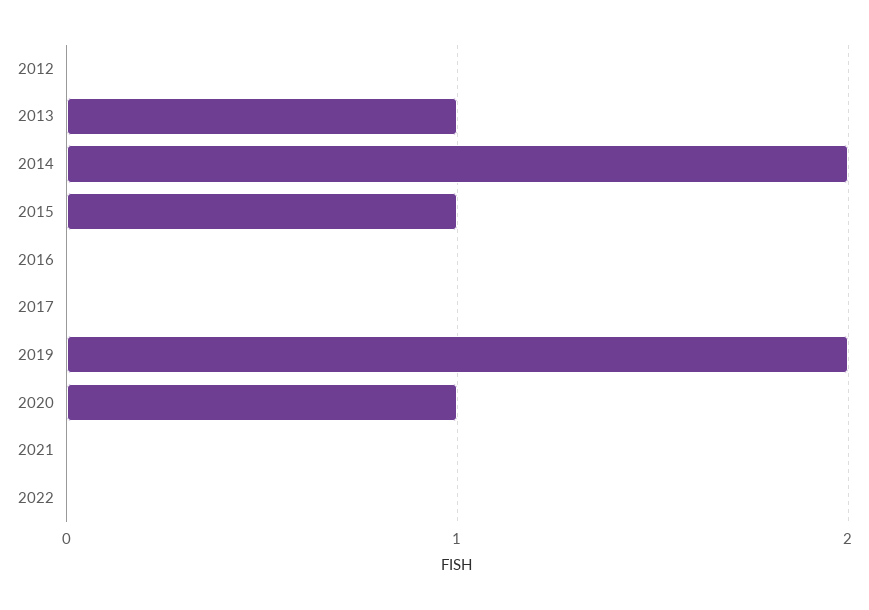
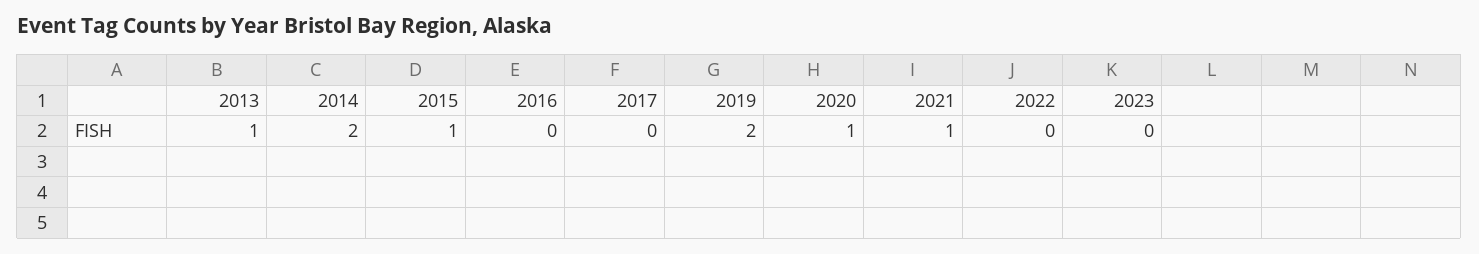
2012: 0 -> none
2021: 0 -> 1
2023: none -> 0

